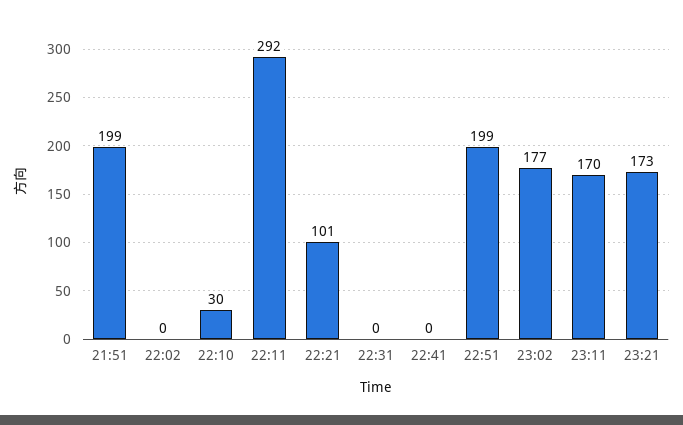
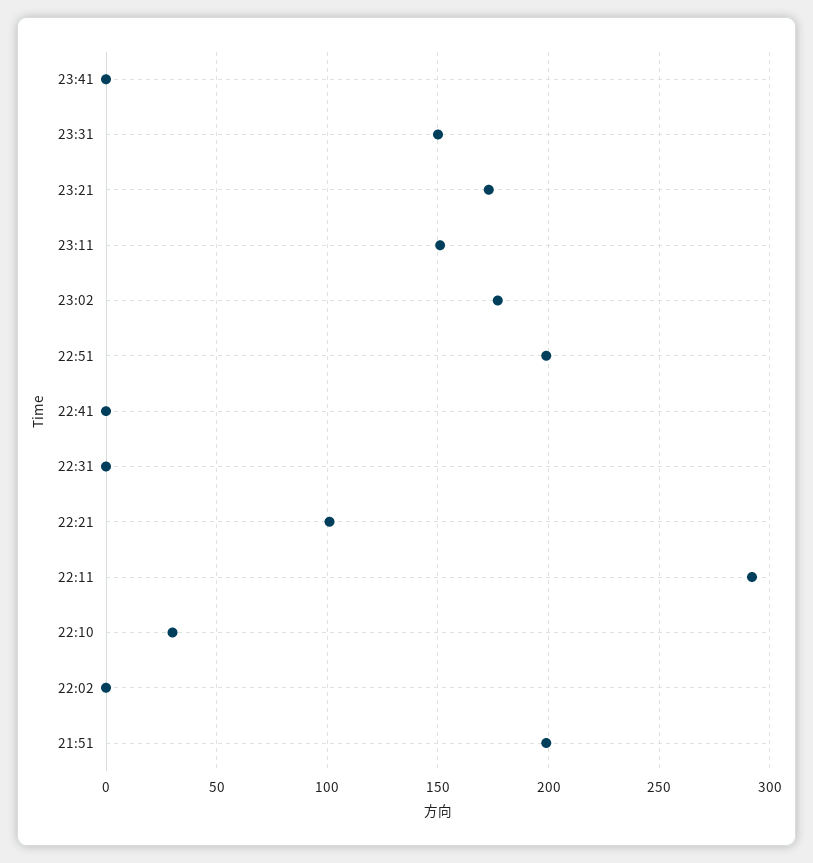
23:11: 170 -> 150
23:41: none -> 0
23:31: none -> 150

